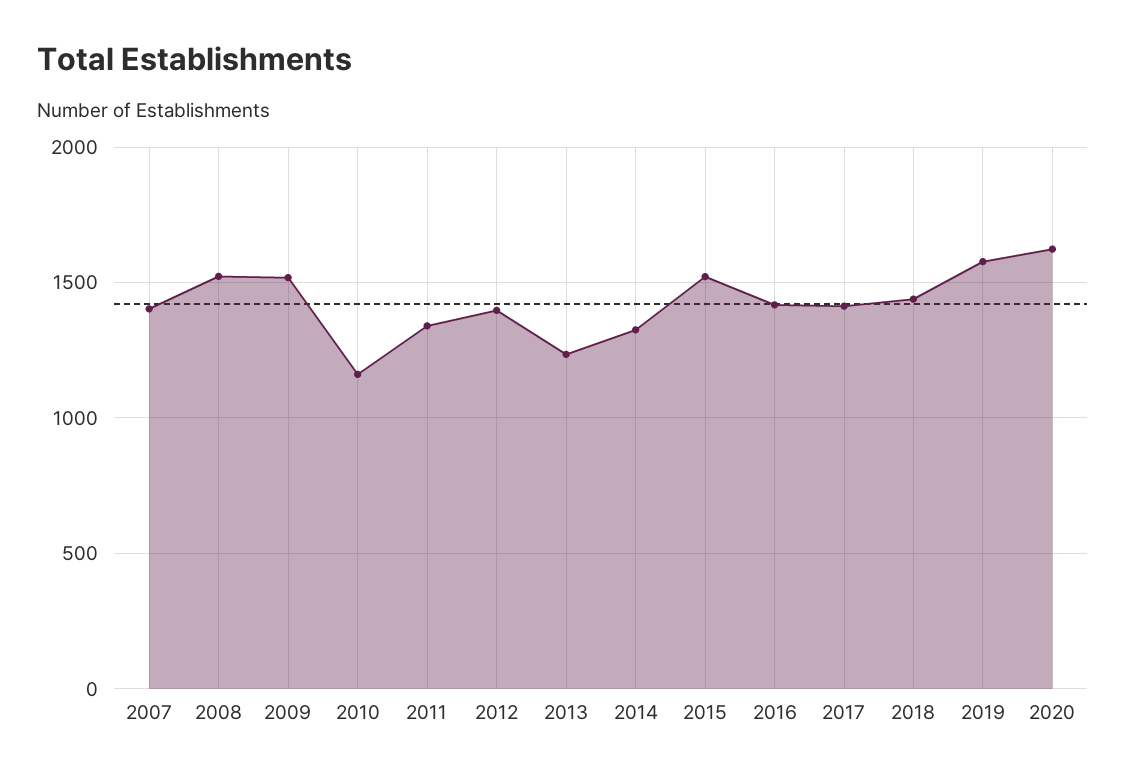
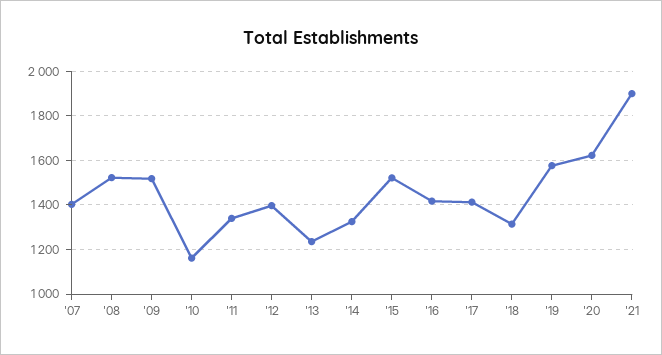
2018: 1450 -> 1300
'21: none -> 1900

